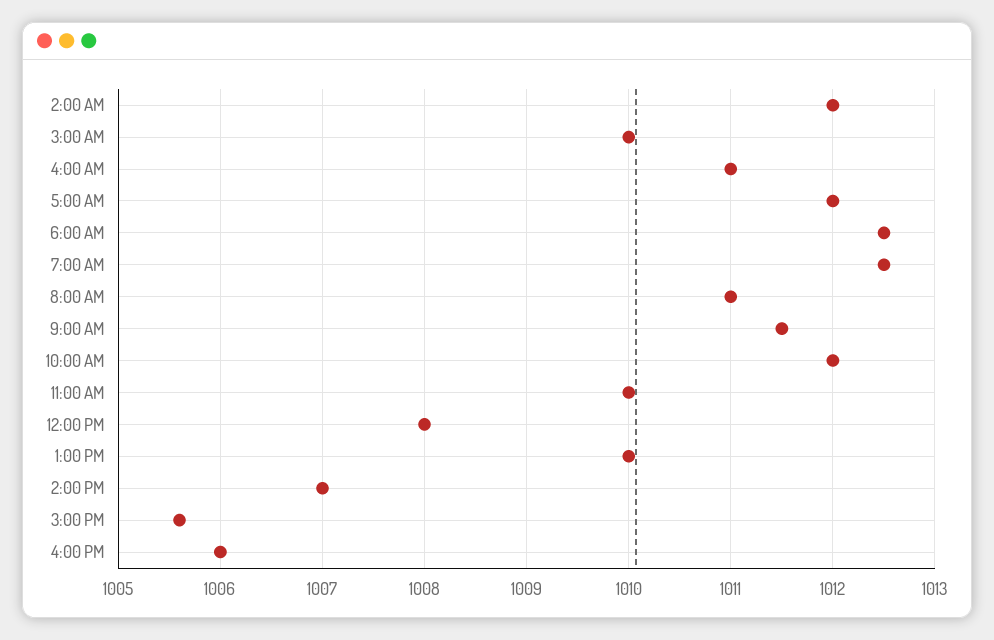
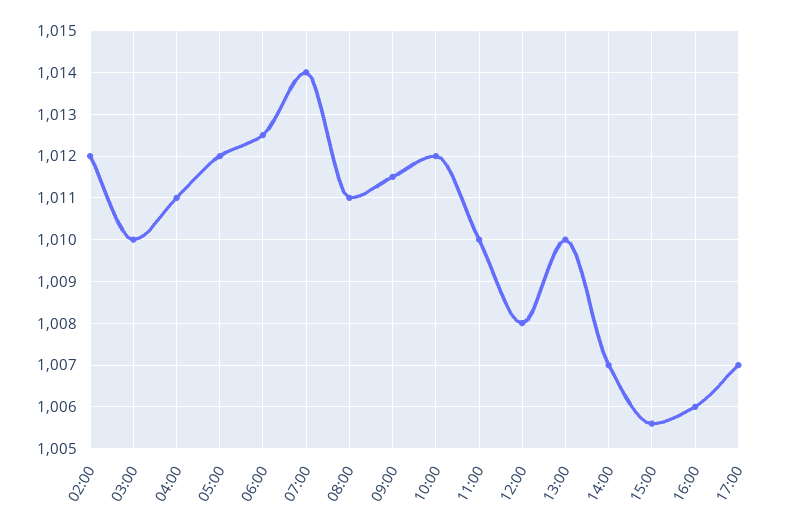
7:00 AM: 1012.5 -> 1014
17:00: none -> 1007

